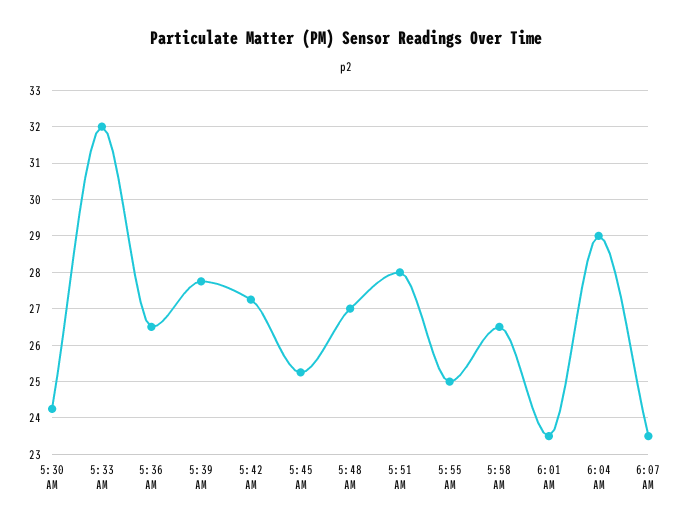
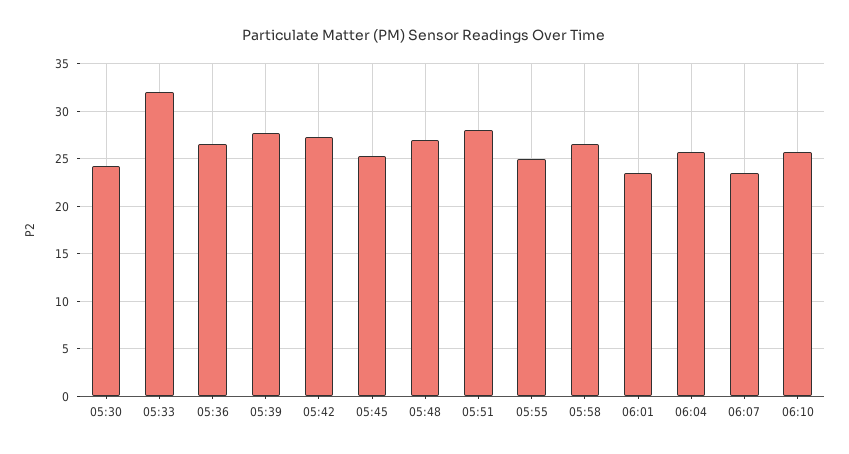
6:04 AM: 29 -> 26
06:10: none -> 26

